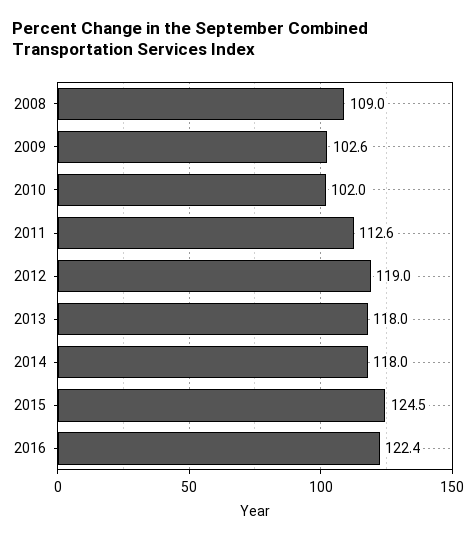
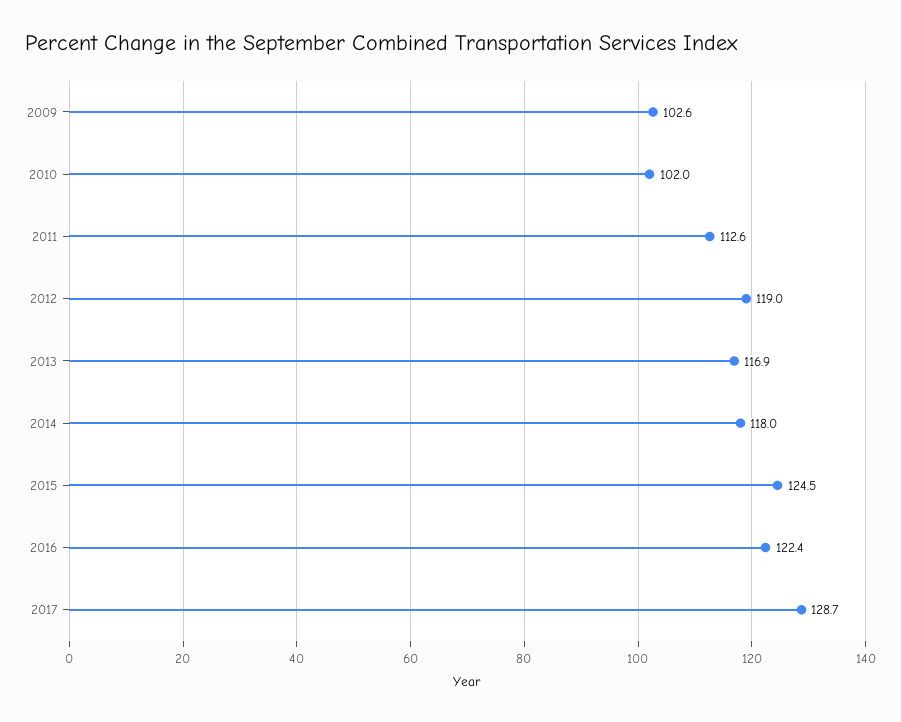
2008: 109 -> none
2013: 118 -> 116.9
2017: none -> 128.7

